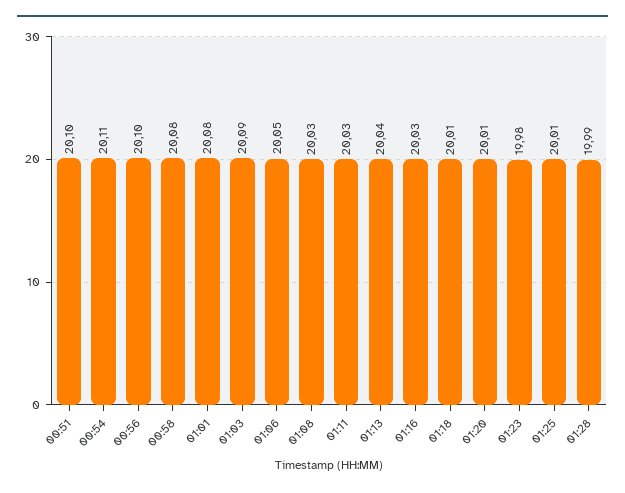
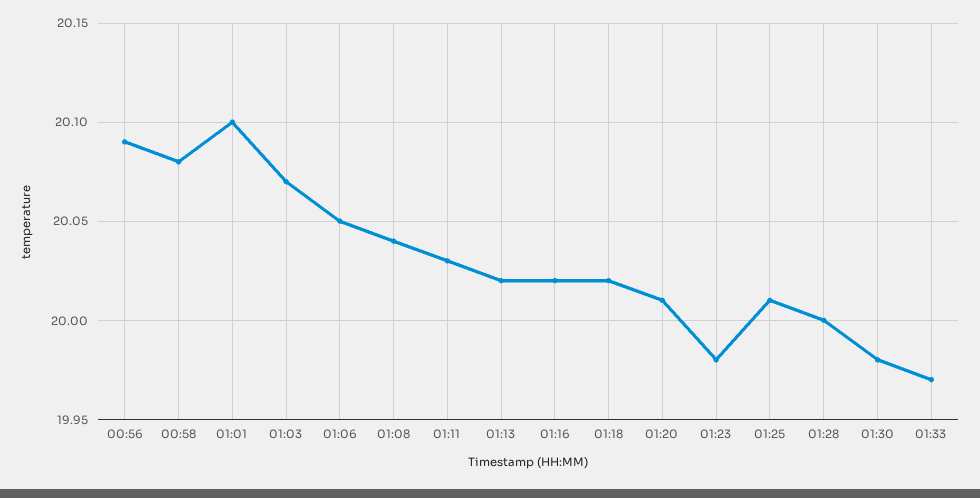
00:51: 20.1 -> none
00:54: 20.11 -> none
00:56: 20.1 -> 20.09
01:01: 20.08 -> 20.1
01:03: 20.09 -> 20.07
01:08: 20.03 -> 20.04
01:13: 20.04 -> 20.02
01:16: 20.03 -> 20.02
01:18: 20.01 -> 20.02
01:28: 19.99 -> 20
01:30: none -> 19.98
01:33: none -> 19.97

